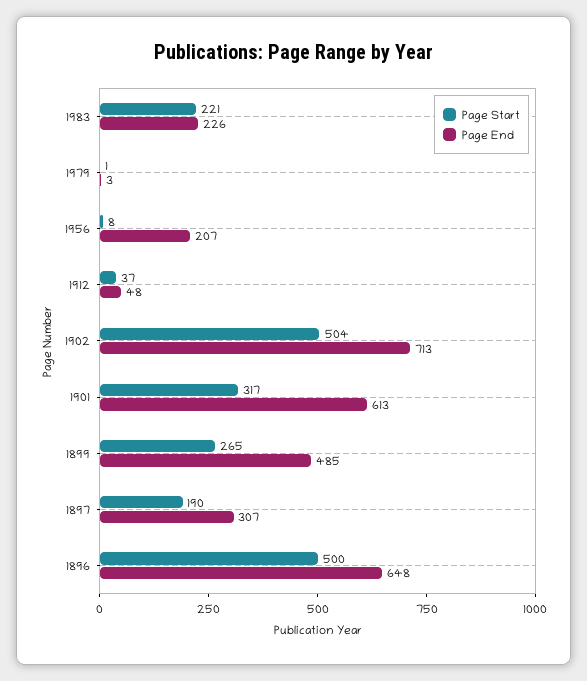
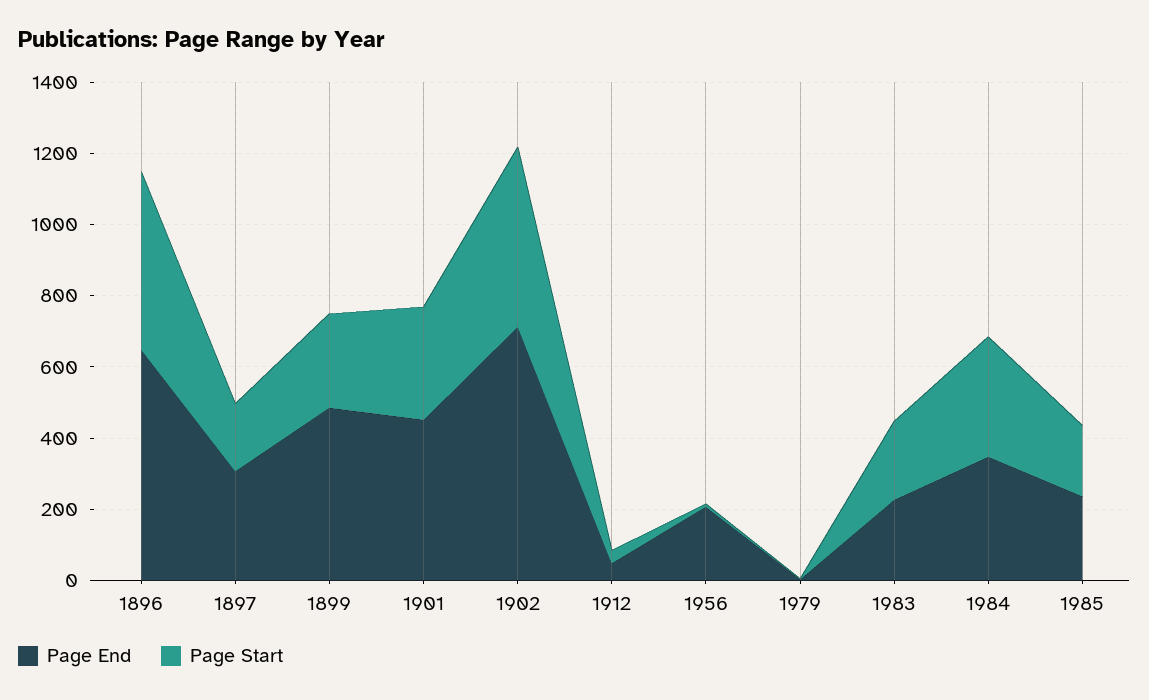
Page End, 1901: 613 -> 450
Page End, 1984: none -> 350
Page Start, 1984: none -> 350
Page End, 1985: none -> 250
Page Start, 1985: none -> 200

